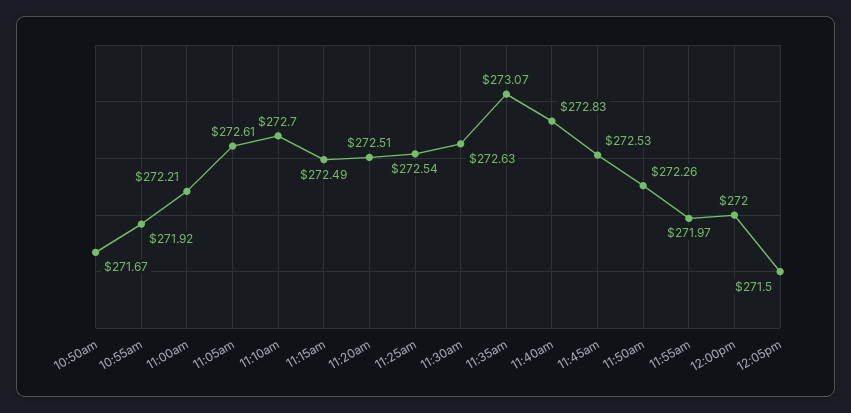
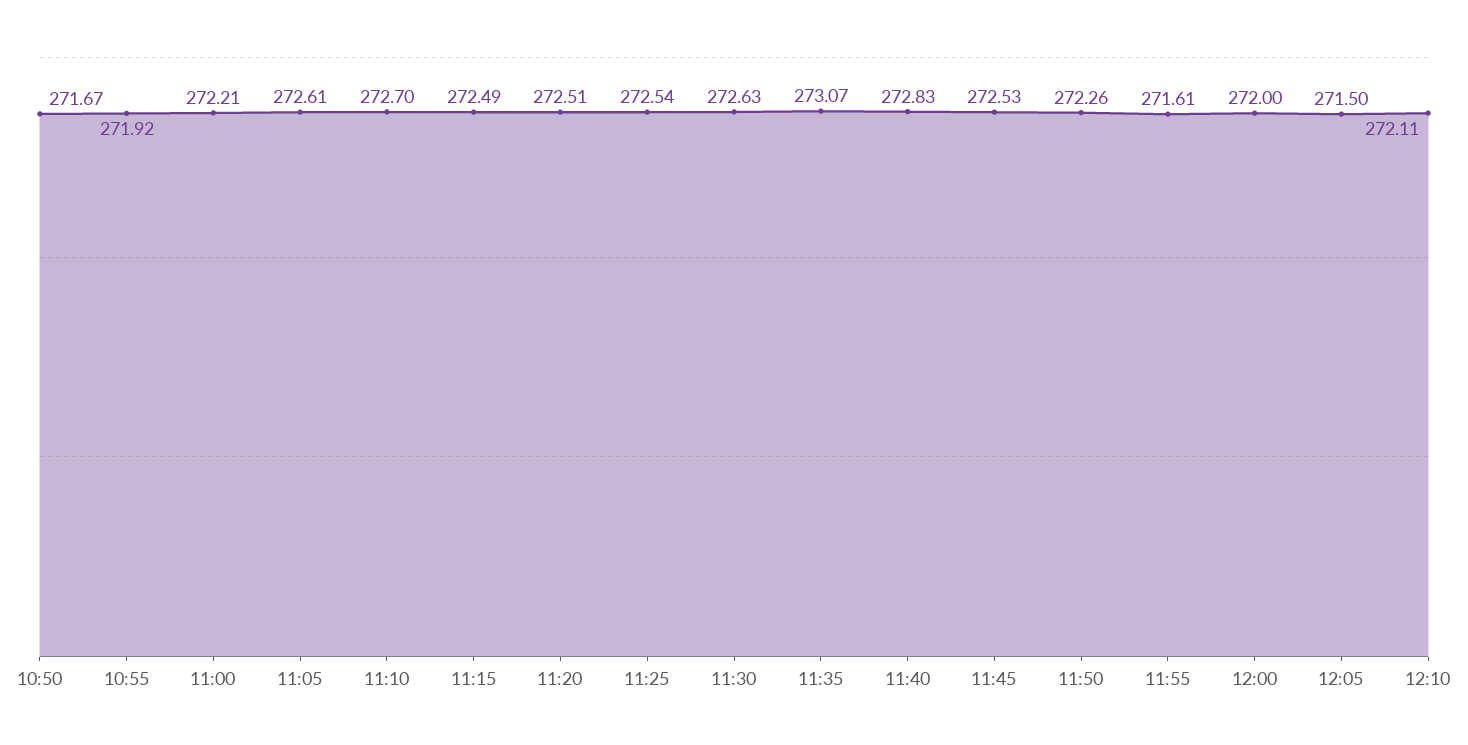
11:55am: 271.97 -> 271.61
12:10: none -> 272.11

